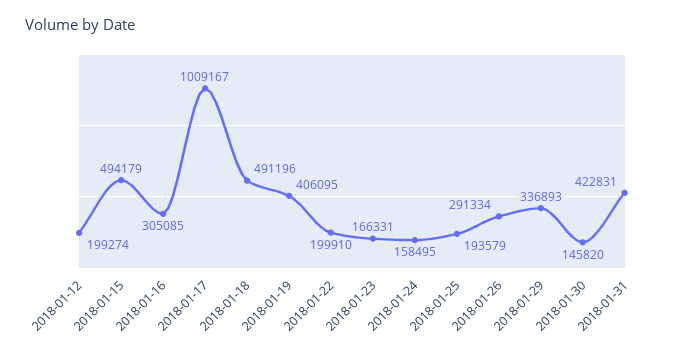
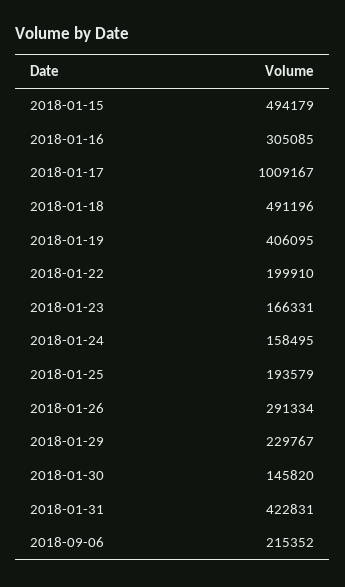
2018-01-12: 199274 -> none
2018-01-29: 336893 -> 229767
2018-09-06: none -> 215352

